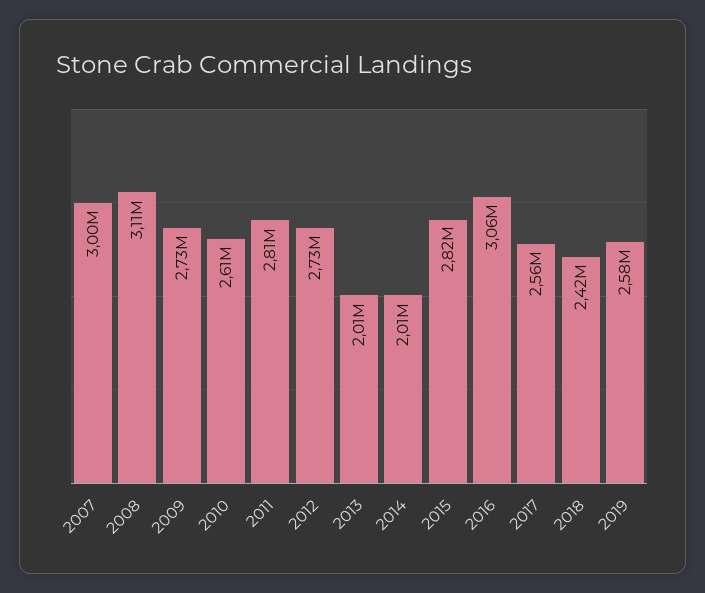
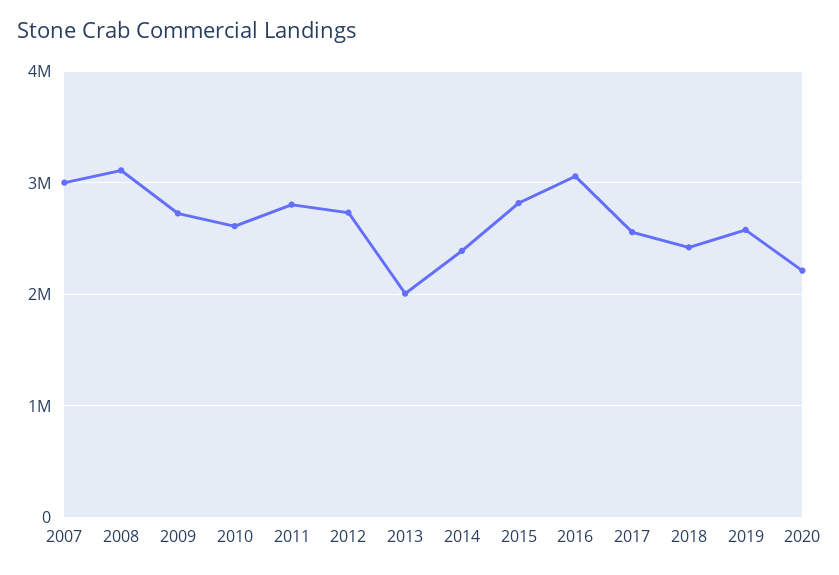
2014: 2010000 -> 2400000
2020: none -> 2200000

